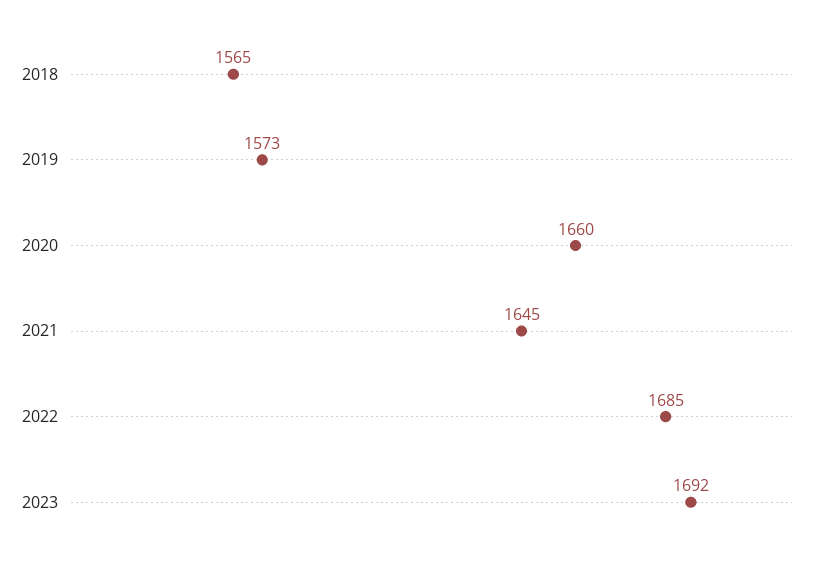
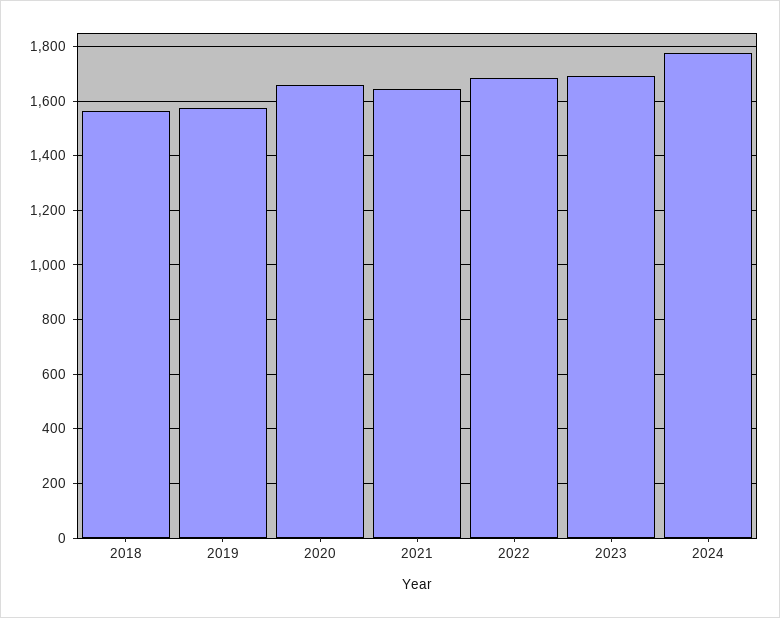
2024: none -> 1775

